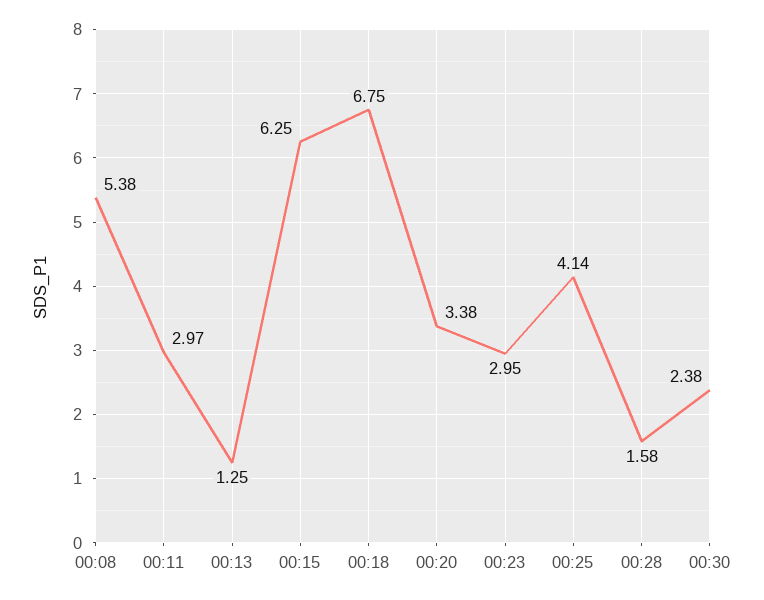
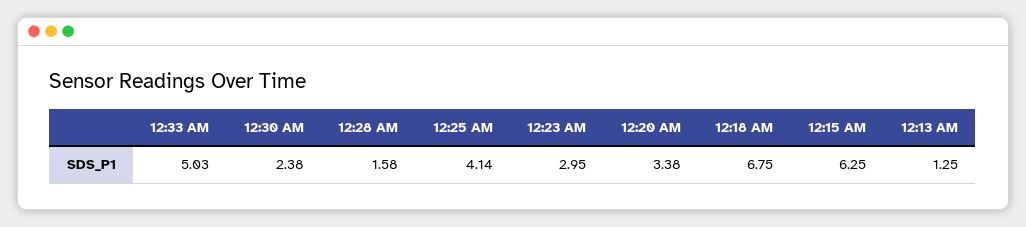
00:08: 5.38 -> none
00:11: 2.97 -> none
12:33 AM: none -> 5.03

